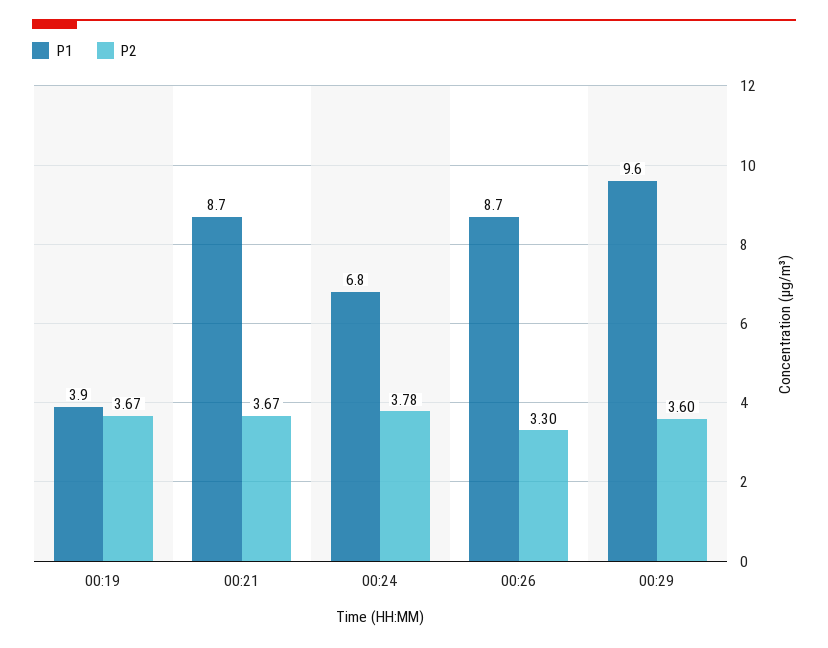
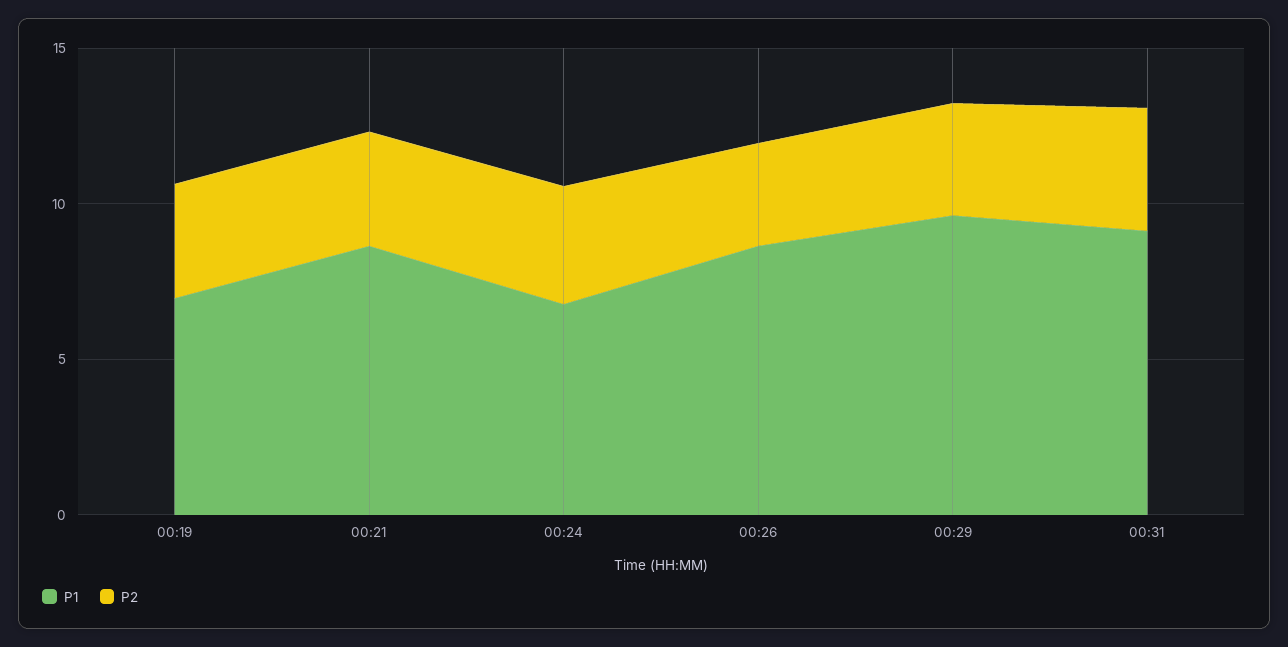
P1, 00:19: 3.9 -> 7
P1, 00:31: none -> 9
P2, 00:31: none -> 4

